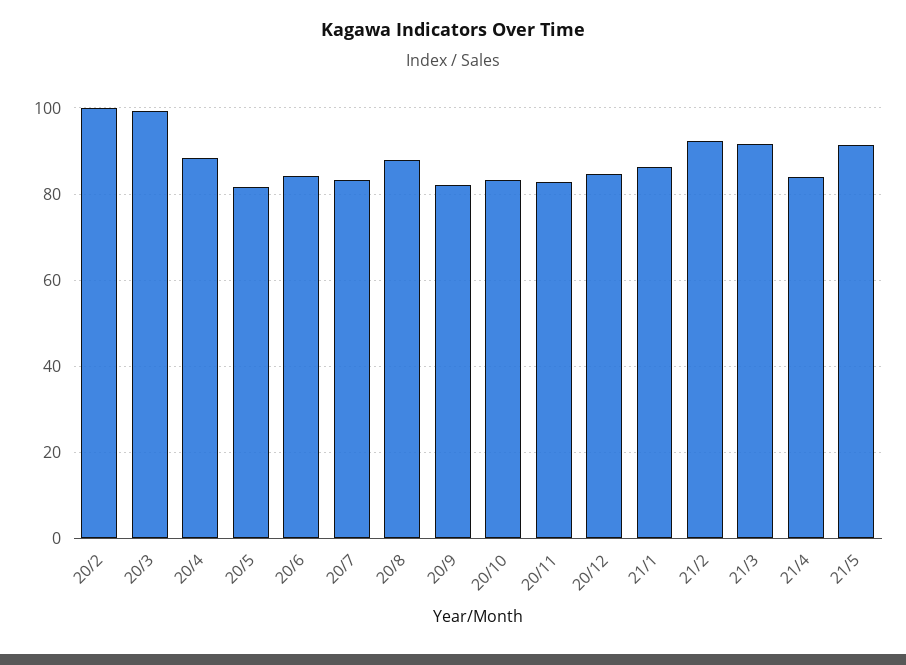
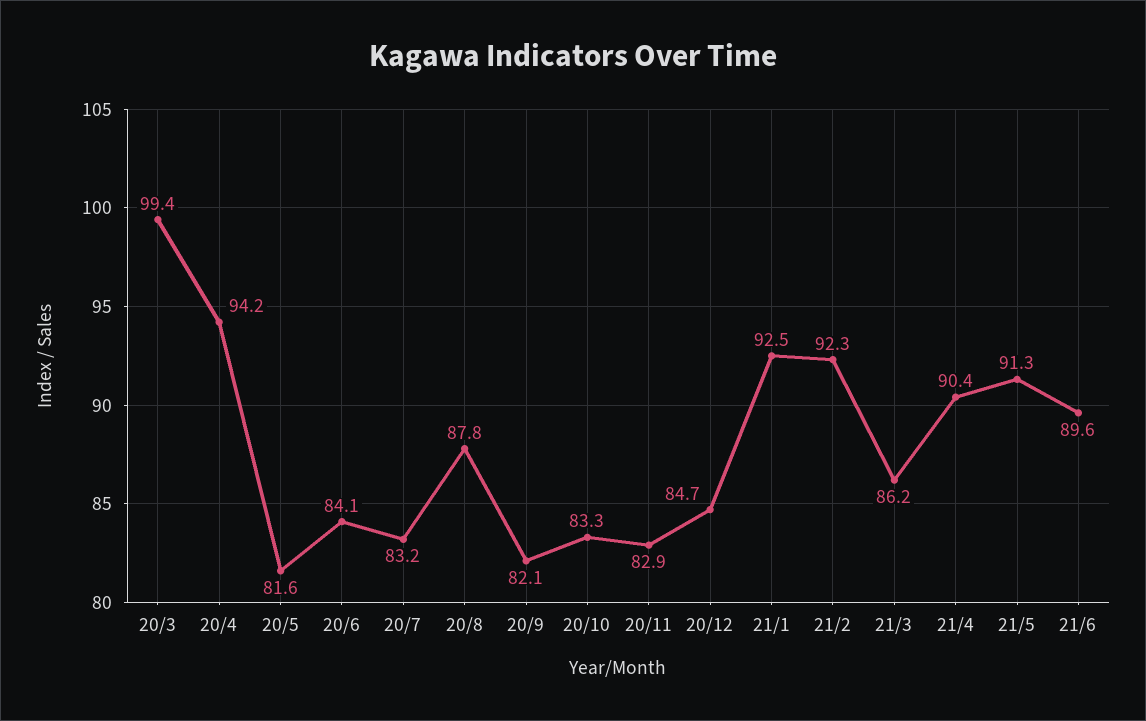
20/2: 100 -> none
20/4: 88 -> 94.2
21/1: 86 -> 92.5
21/3: 92 -> 86.2
21/4: 84 -> 90.4
21/6: none -> 89.6

